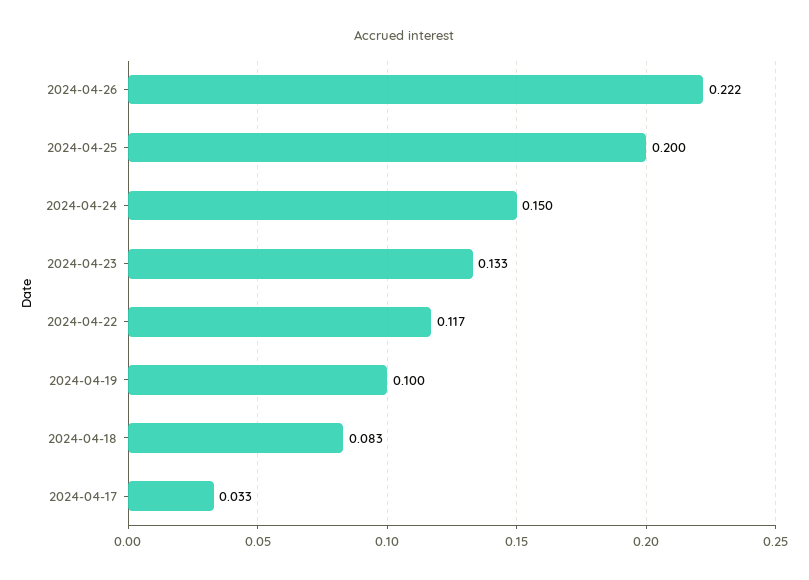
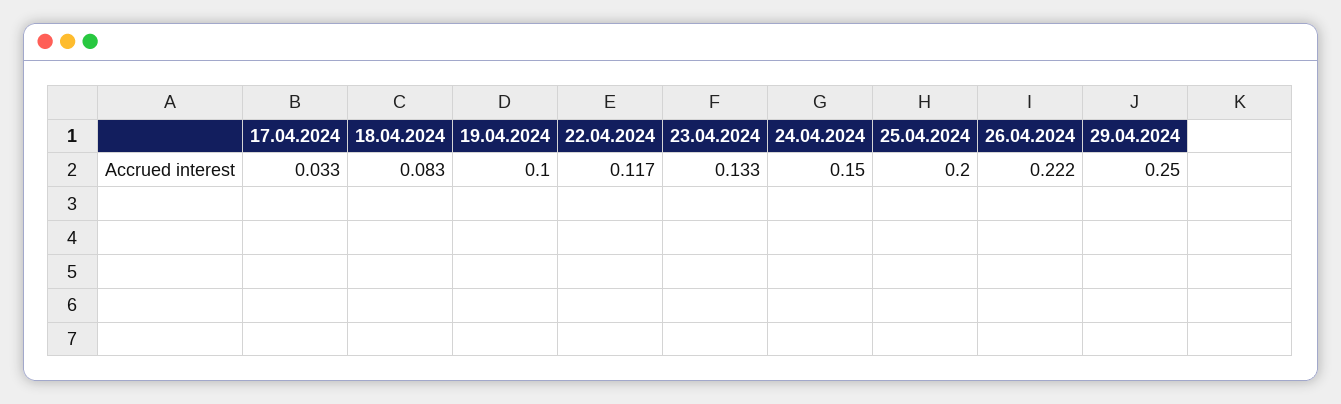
29.04.2024: none -> 0.25

